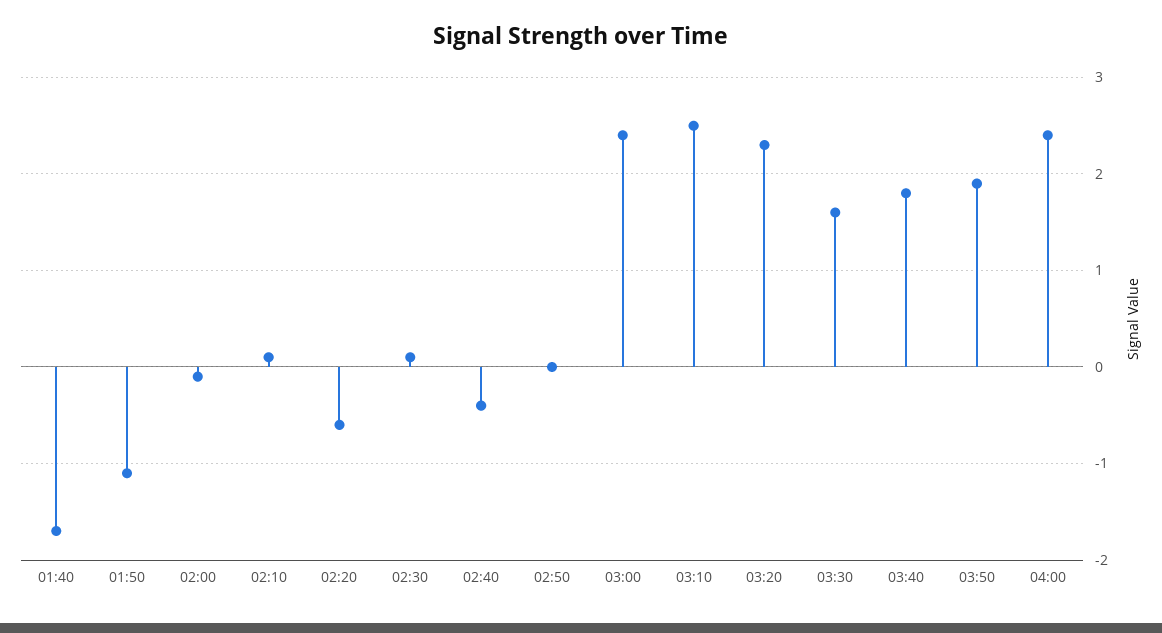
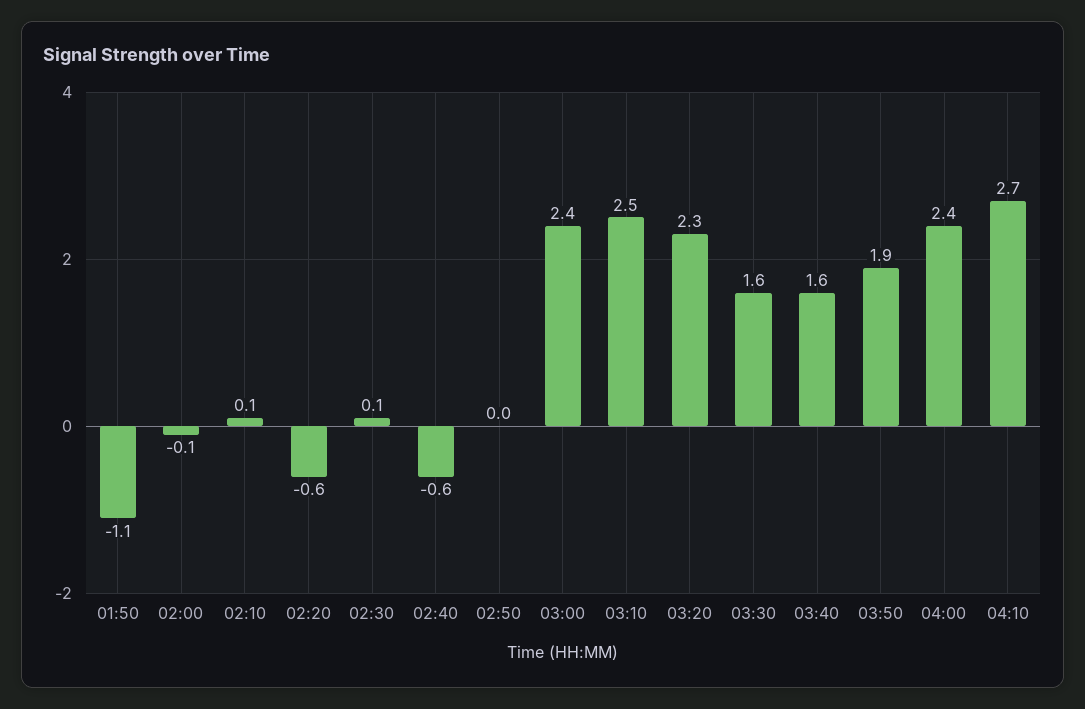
01:40: -1.7 -> none
02:40: -0.4 -> -0.6
03:40: 1.8 -> 1.6
04:10: none -> 2.7

